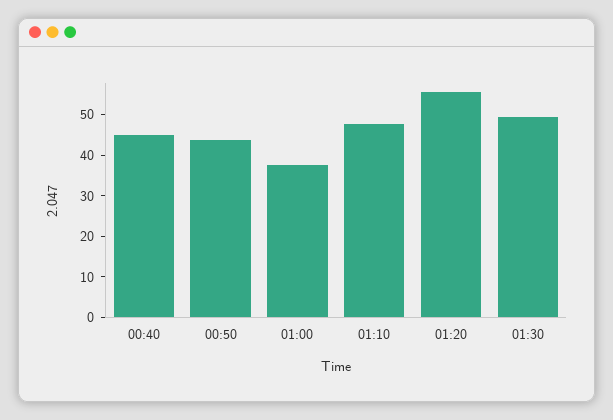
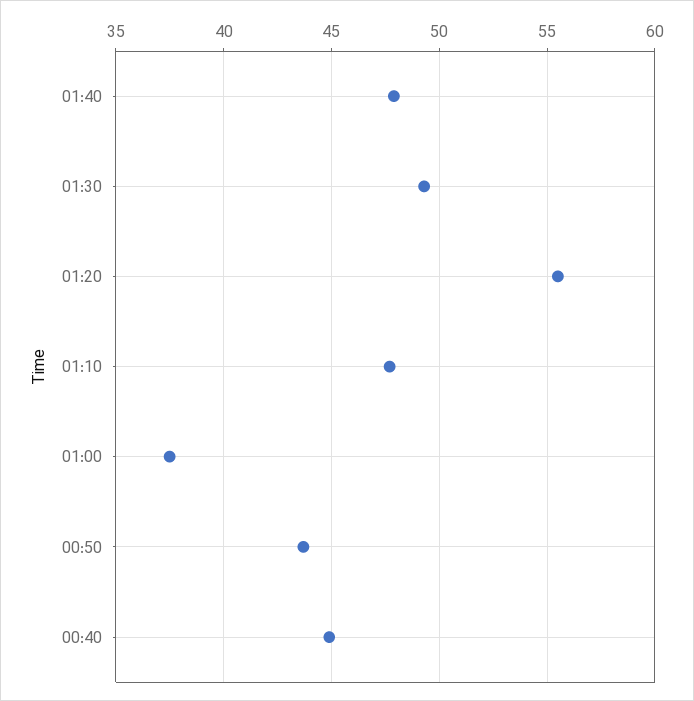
01:40: none -> 48

